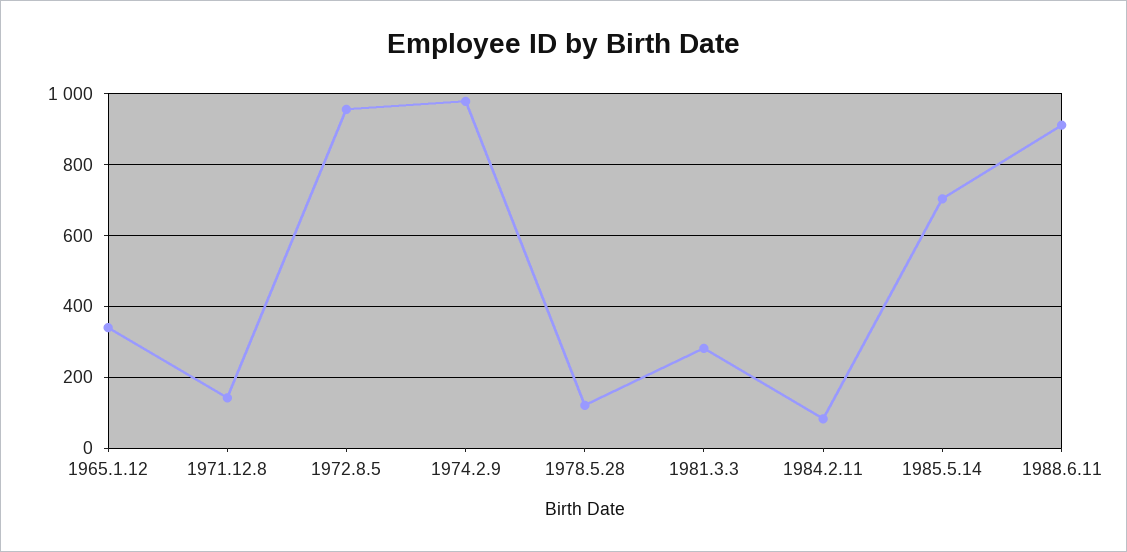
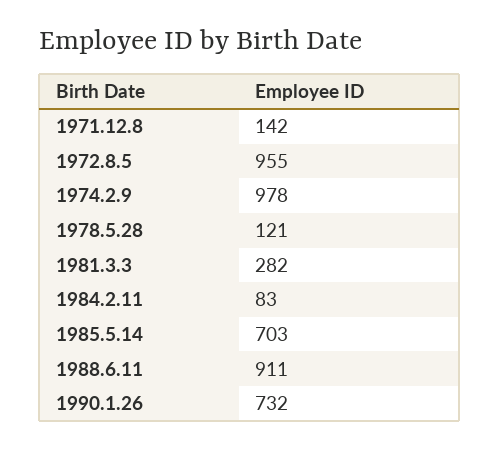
1965.1.12: 340 -> none
1990.1.26: none -> 732

